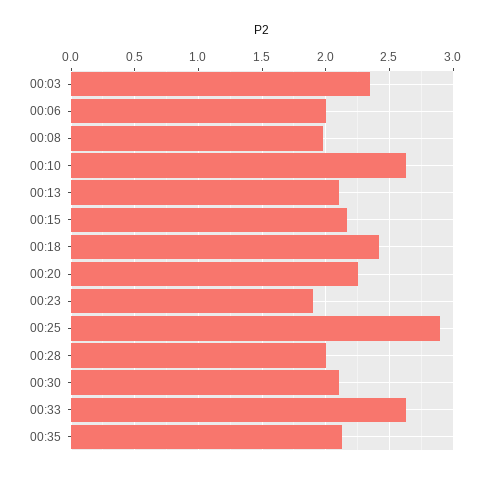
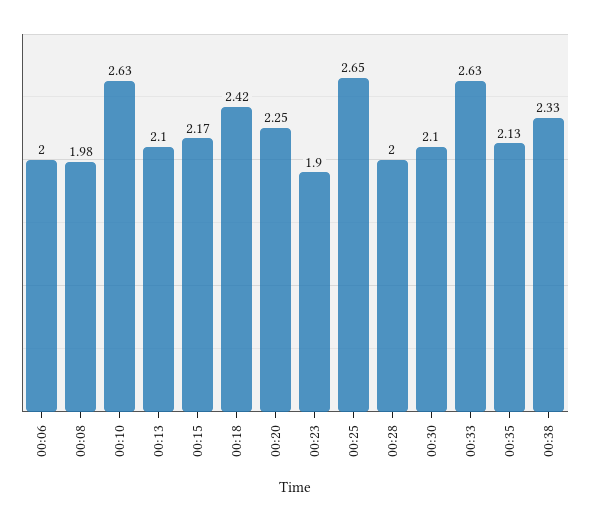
00:03: 2.35 -> none
00:25: 2.9 -> 2.65
00:38: none -> 2.33

